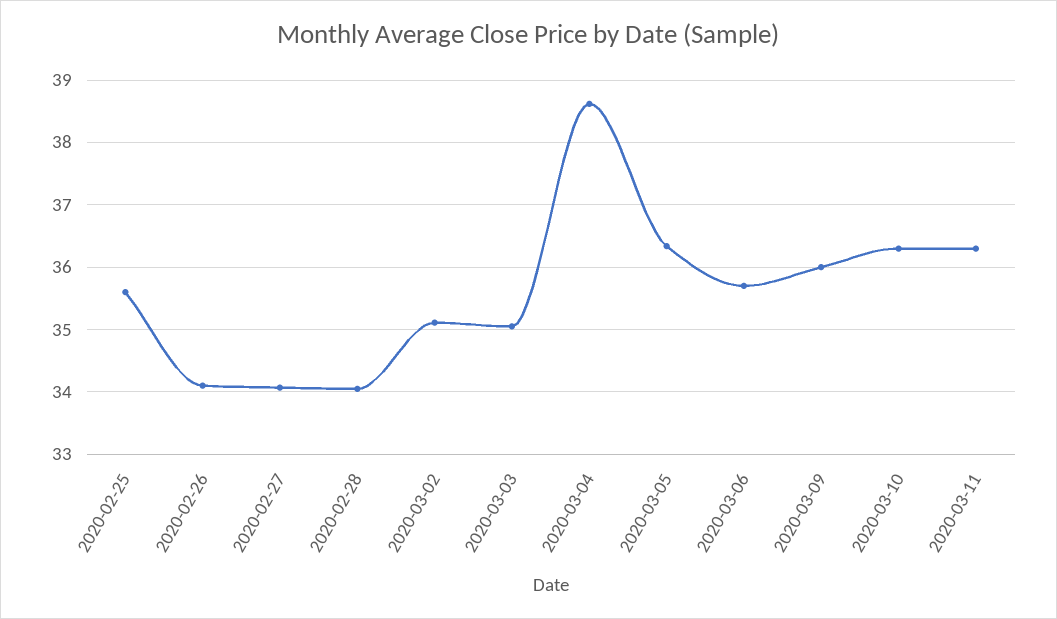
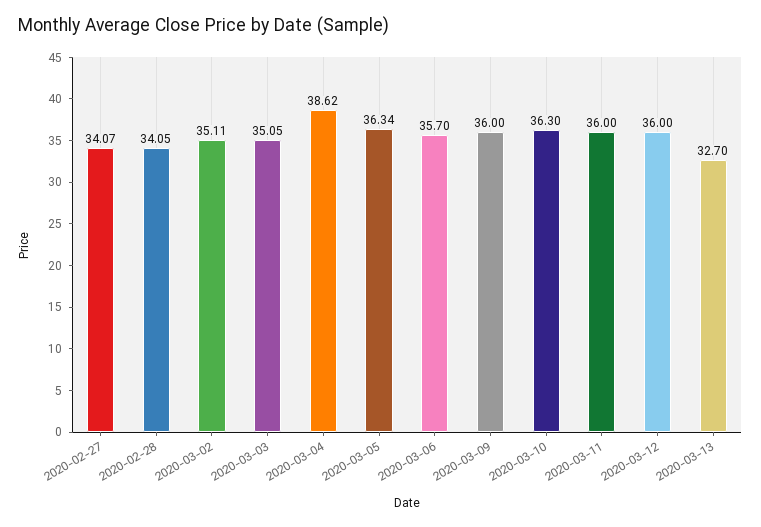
2020-02-25: 35.6 -> none
2020-02-26: 34.1 -> none
2020-03-11: 36.3 -> 36
2020-03-12: none -> 36
2020-03-13: none -> 32.7

